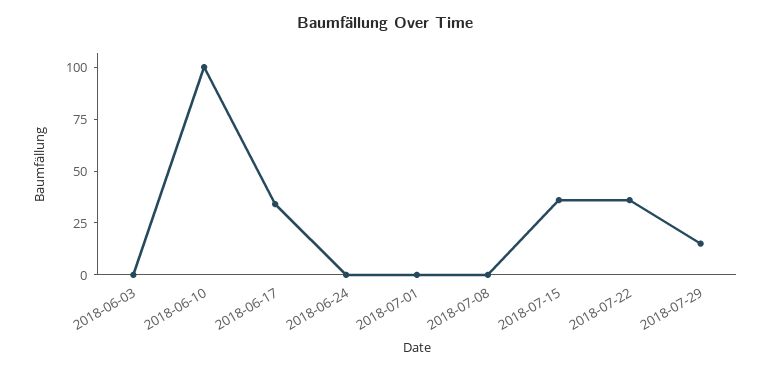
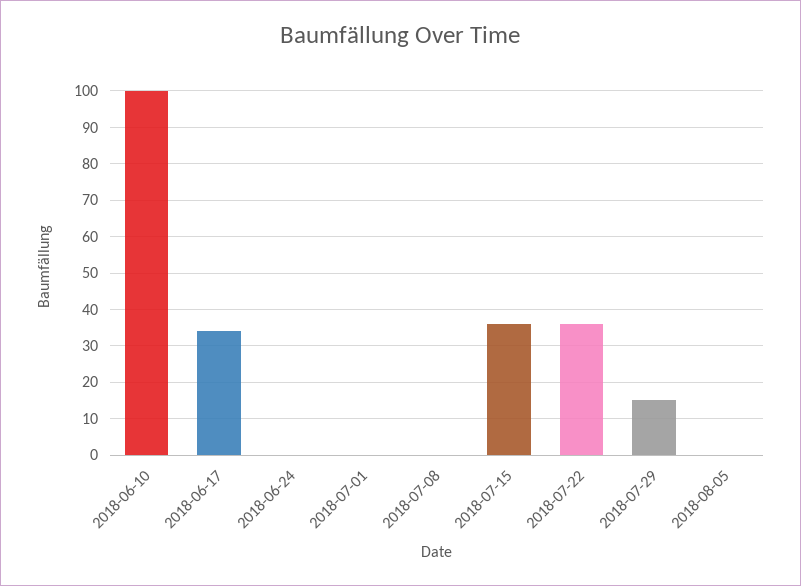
2018-06-03: 0 -> none
2018-08-05: none -> 0

